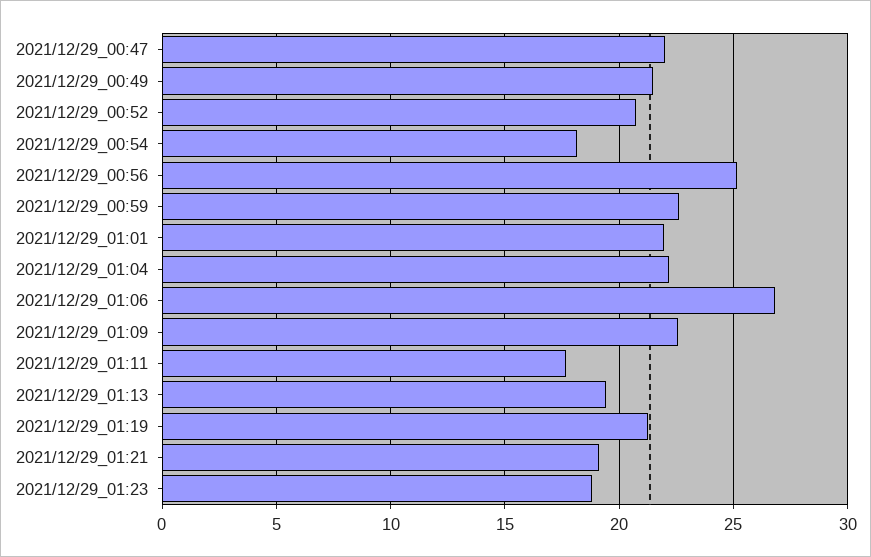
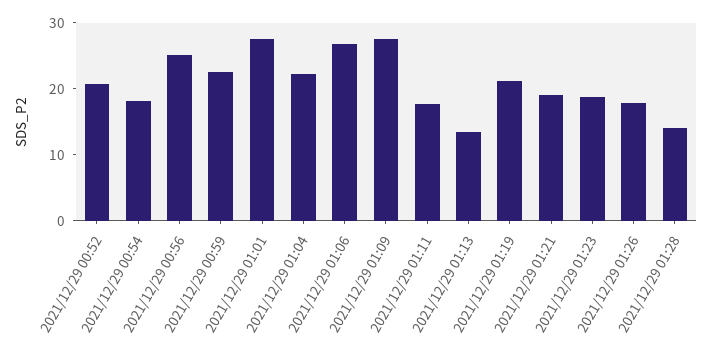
2021/12/29_00:47: 22 -> none
2021/12/29_00:49: 21.5 -> none
2021/12/29_01:01: 22 -> 28
2021/12/29_01:09: 22.5 -> 28
2021/12/29_01:13: 19.5 -> 14
2021/12/29 01:26: none -> 18
2021/12/29 01:28: none -> 14

